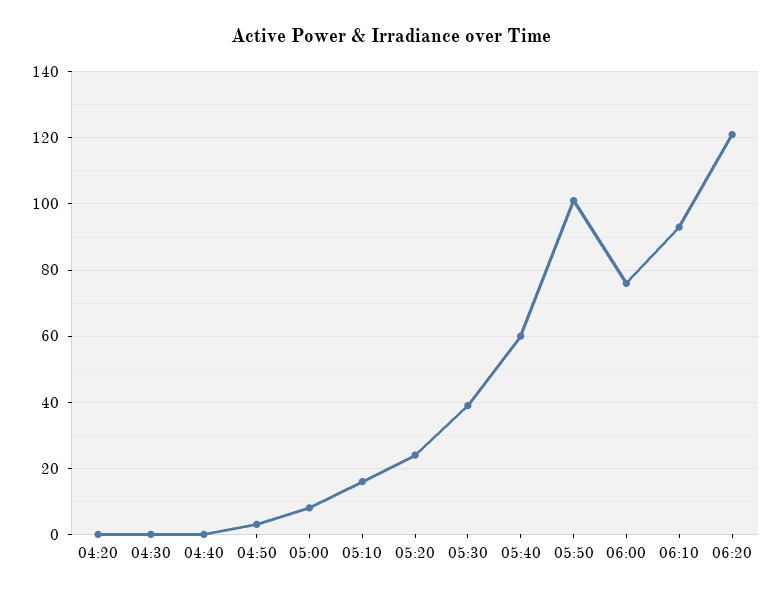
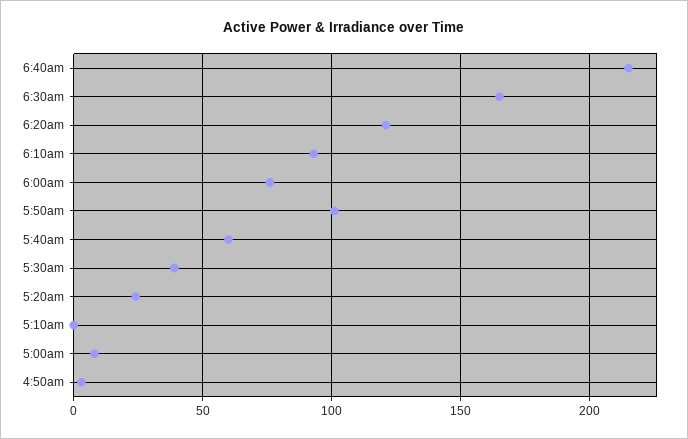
04:20: 0 -> none
04:30: 0 -> none
04:40: 0 -> none
05:10: 15 -> 0
6:40am: none -> 215
6:30am: none -> 165

